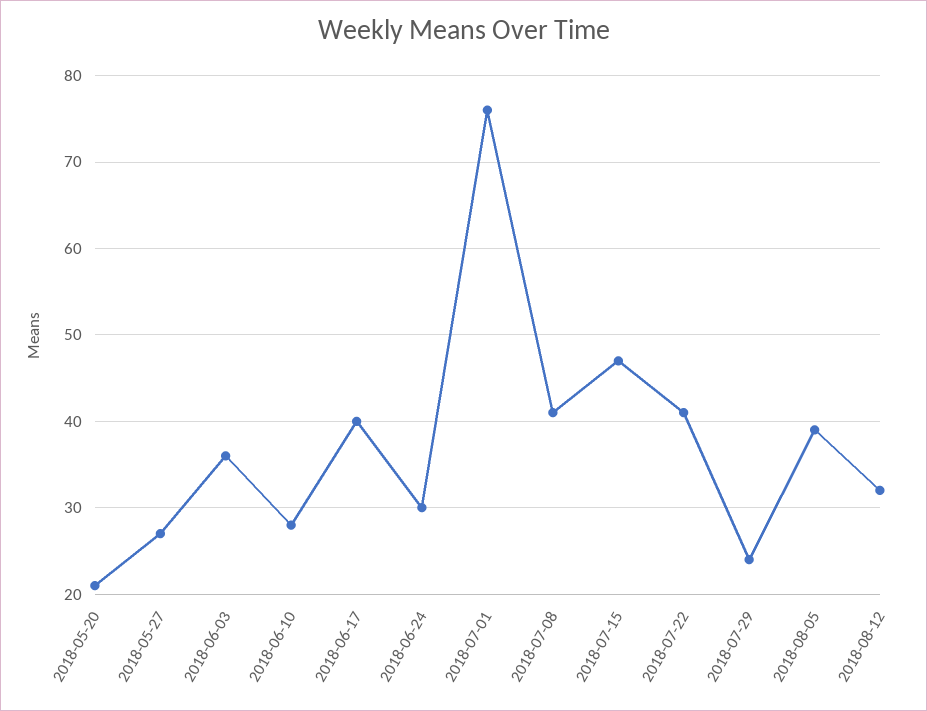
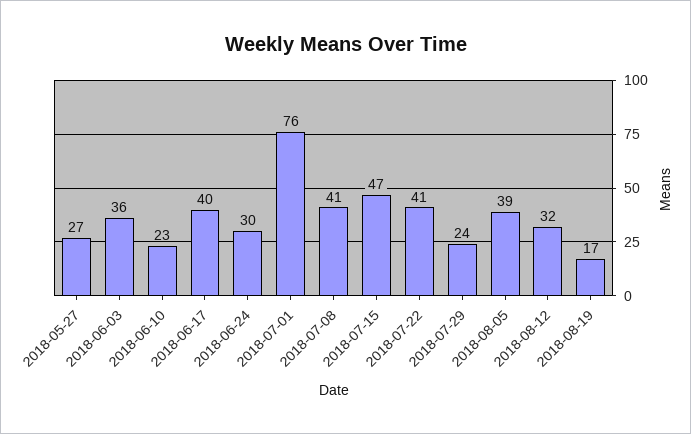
2018-05-20: 21 -> none
2018-06-10: 28 -> 23
2018-08-19: none -> 17

